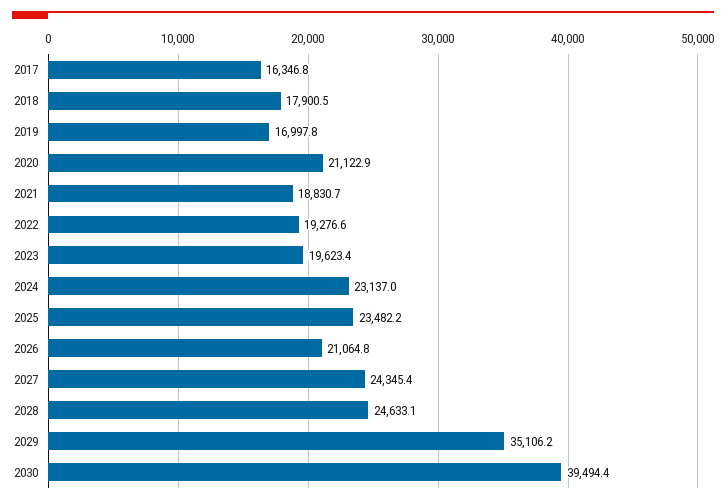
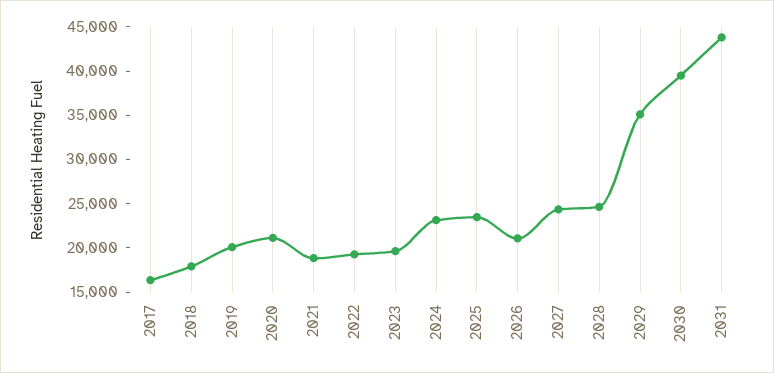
2019: 16997.8 -> 20000
2031: none -> 44000

